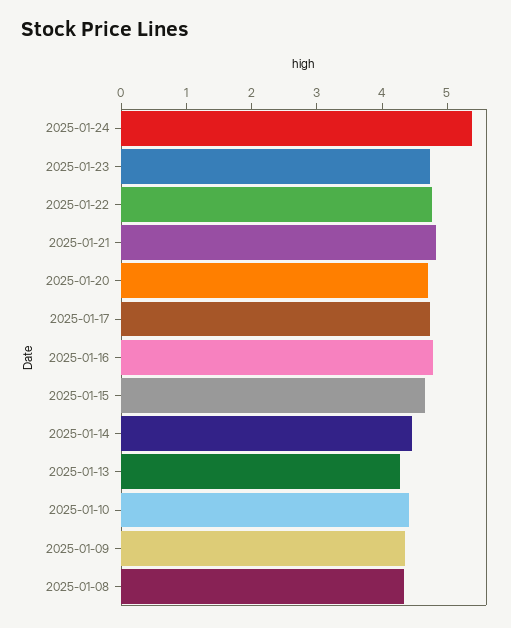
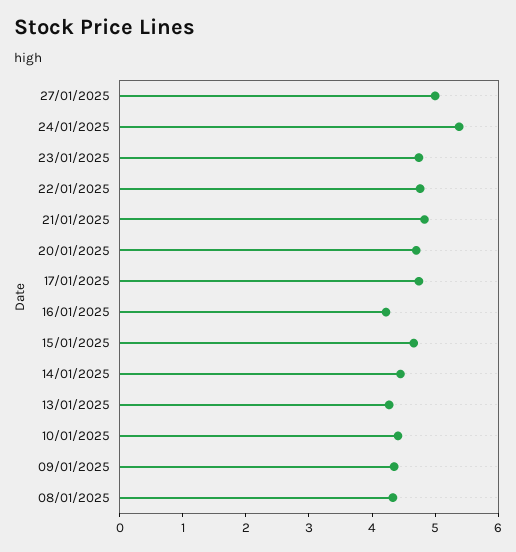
2025-01-16: 4.8 -> 4.2
27/01/2025: none -> 5

